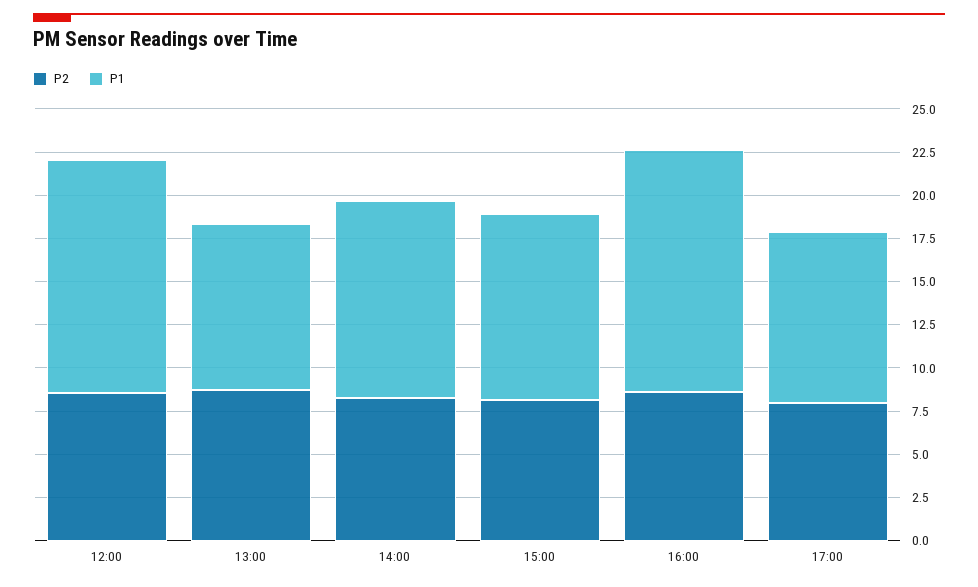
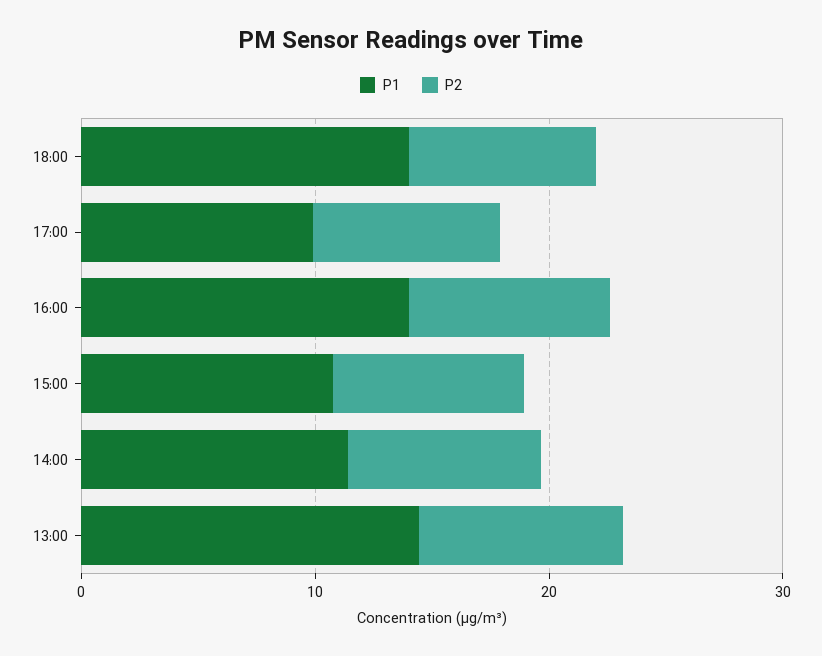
P2, 12:00: 8.5 -> none
P1, 12:00: 13.5 -> none
P1, 13:00: 9.5 -> 14
P1, 18:00: none -> 14
P2, 18:00: none -> 8

